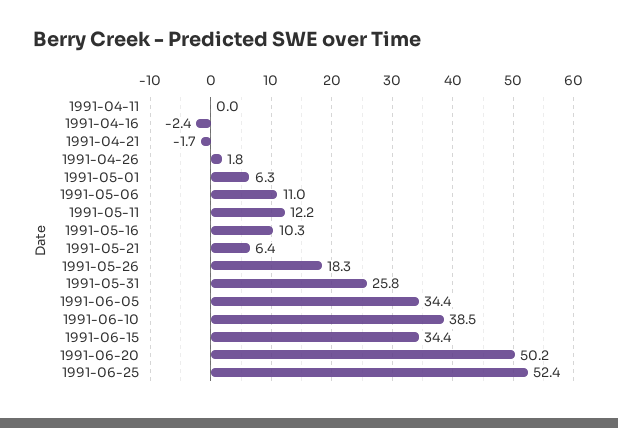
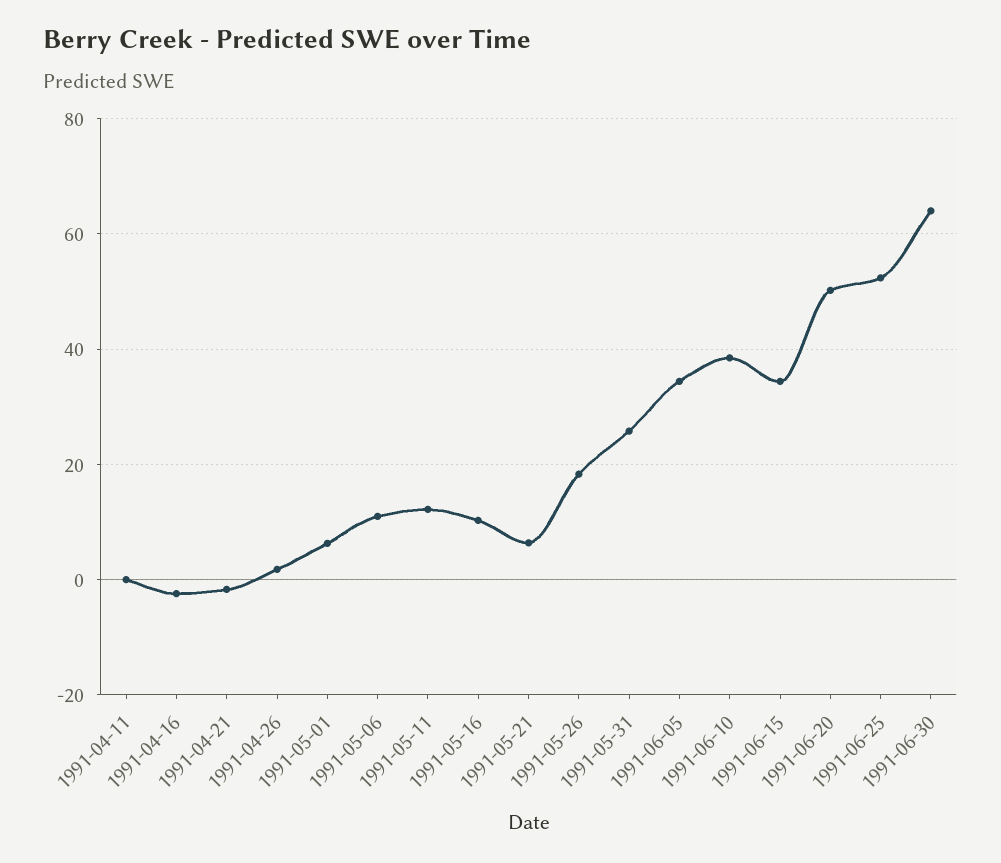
1991-06-30: none -> 64

